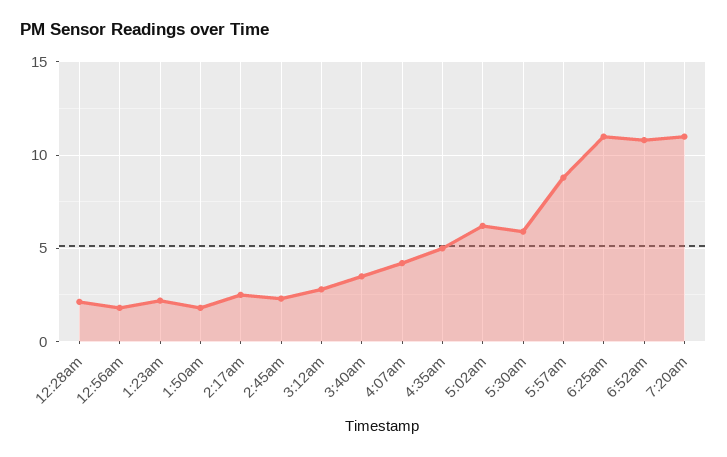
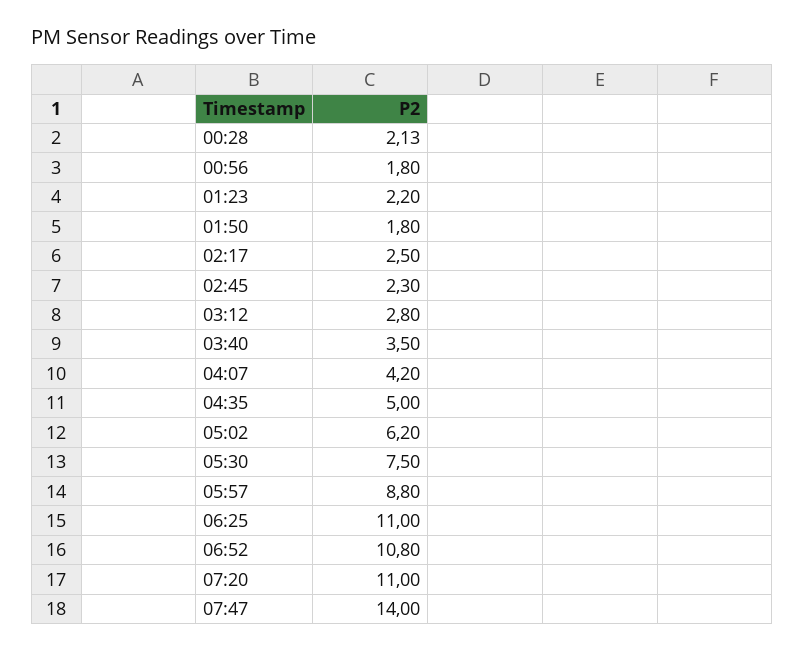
5:30am: 6 -> 7.5
07:47: none -> 14

